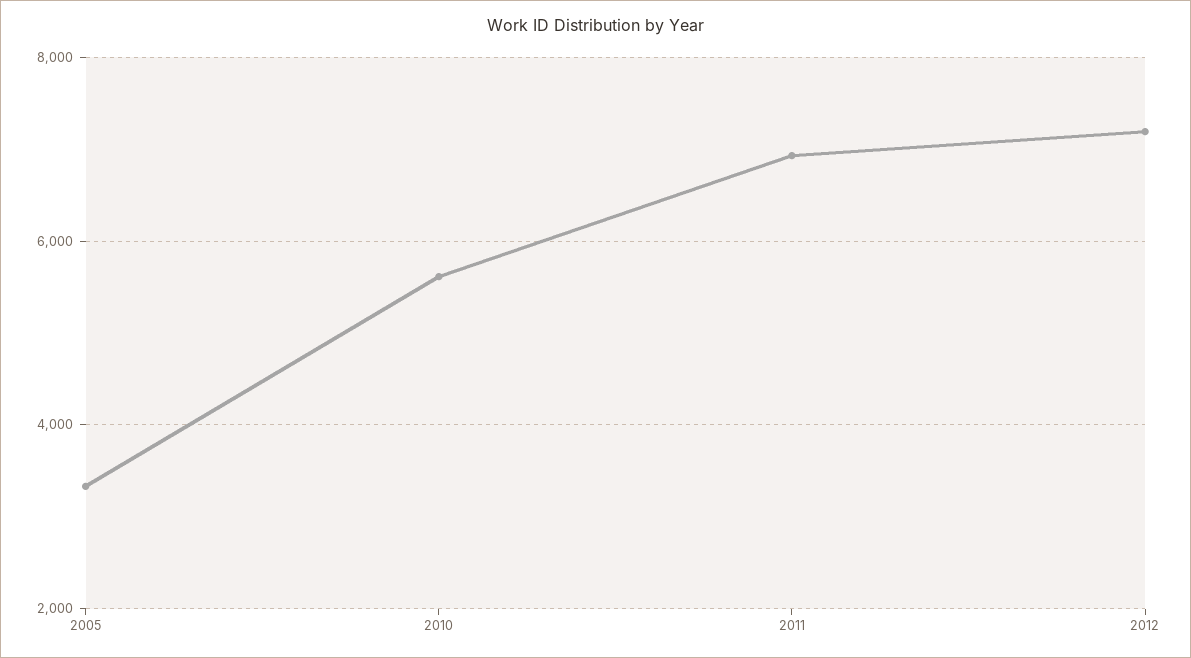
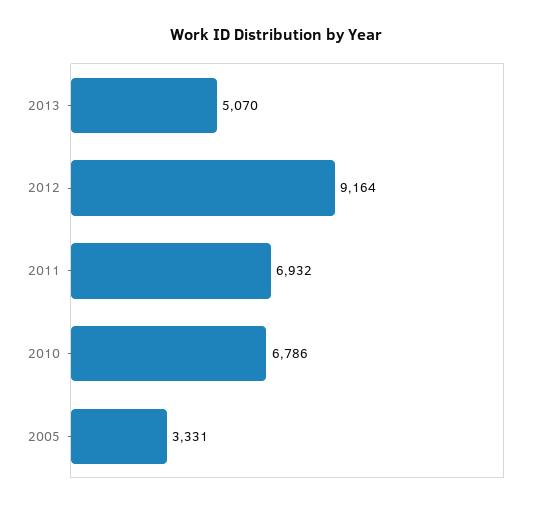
2010: 5600 -> 6786
2012: 7200 -> 9164
2013: none -> 5070

